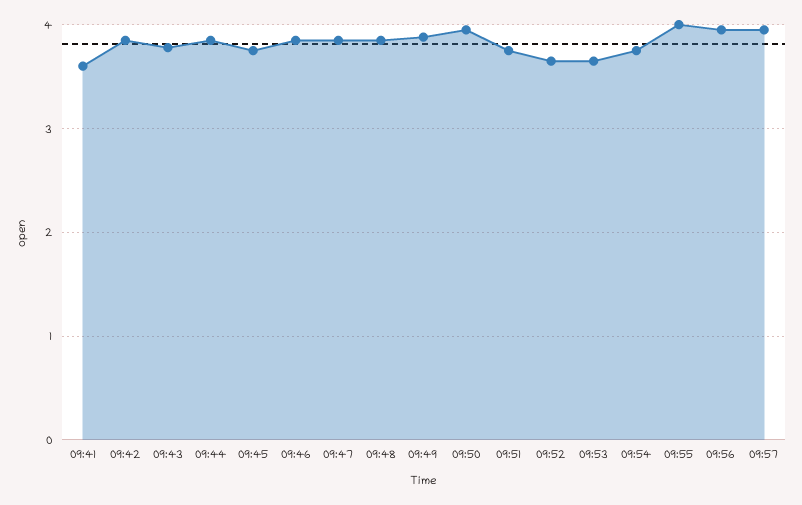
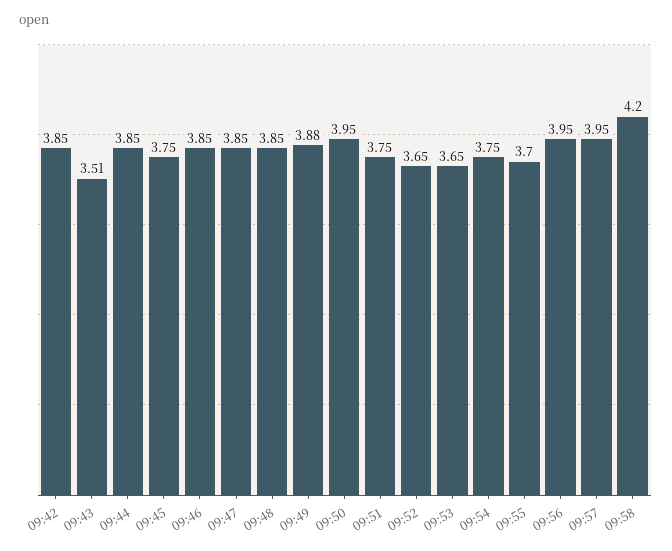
09:41: 3.6 -> none
09:43: 3.8 -> 3.51
09:55: 4 -> 3.7
09:58: none -> 4.2

